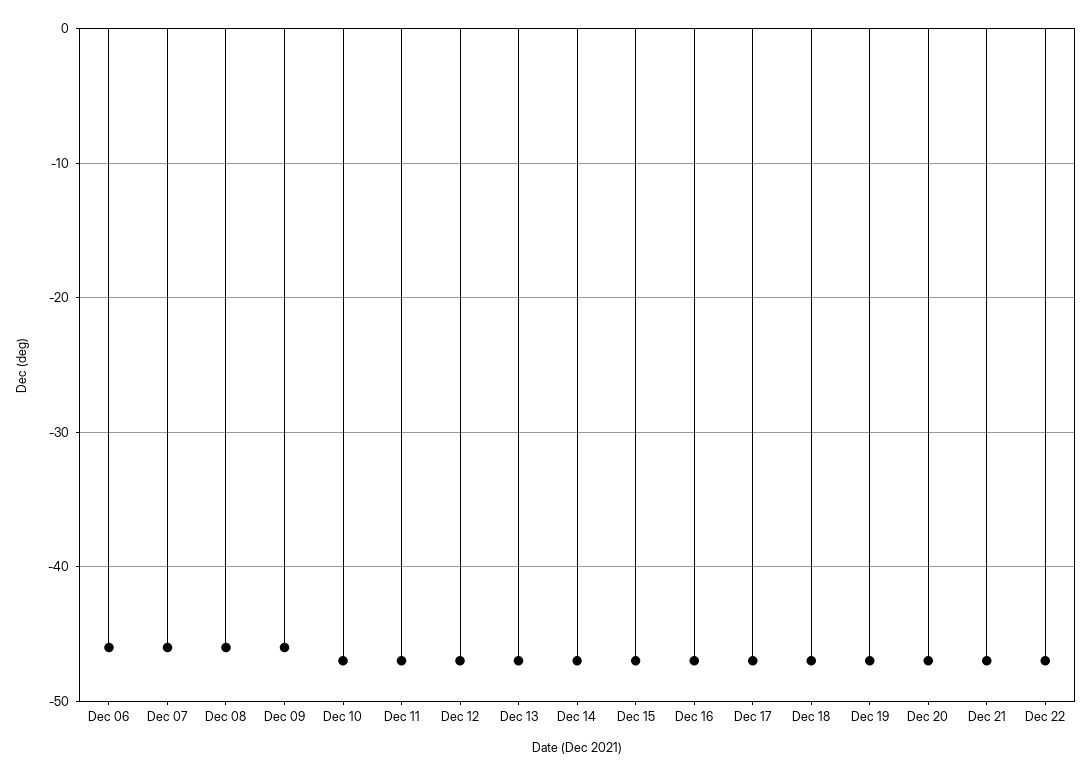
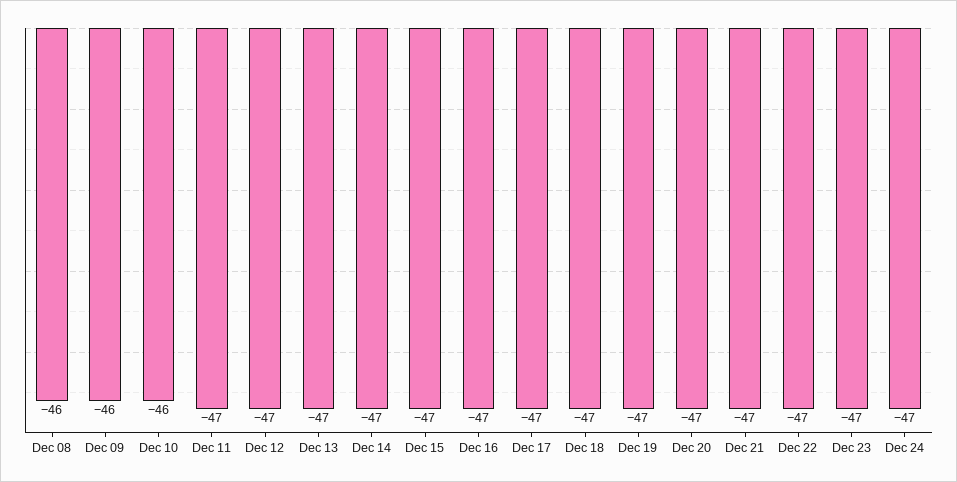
Dec 06: -46 -> none
Dec 07: -46 -> none
Dec 10: -47 -> -46
Dec 23: none -> -47
Dec 24: none -> -47

